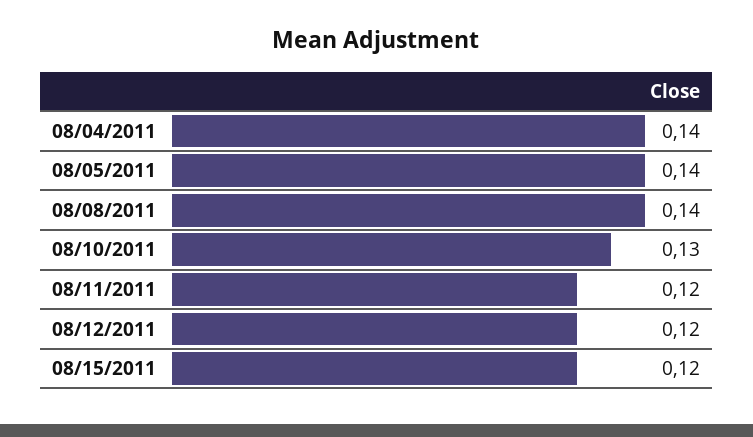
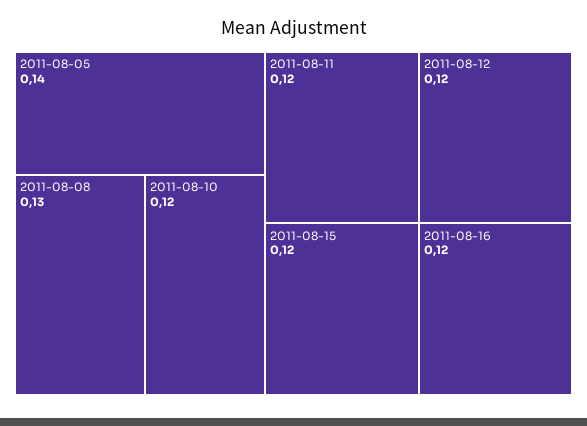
08/04/2011: 0.14 -> none
08/08/2011: 0.14 -> 0.13
08/10/2011: 0.13 -> 0.12
2011-08-16: none -> 0.12

